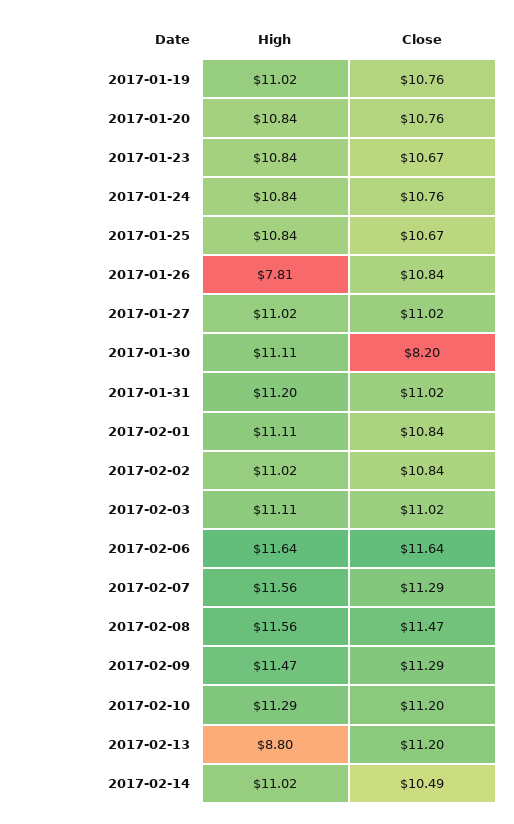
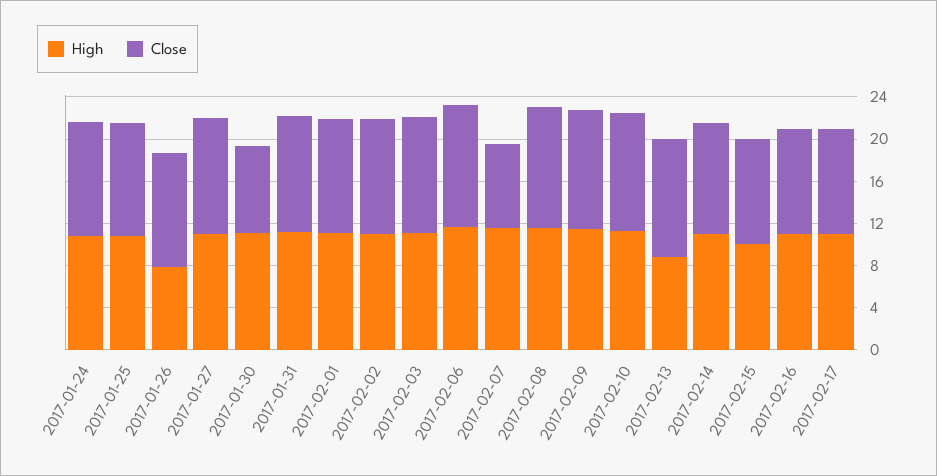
High, 2017-01-19: 11.02 -> none
Close, 2017-01-19: 10.76 -> none
High, 2017-01-20: 10.84 -> none
Close, 2017-01-20: 10.76 -> none
High, 2017-01-23: 10.84 -> none
Close, 2017-01-23: 10.67 -> none
Close, 2017-02-07: 11.29 -> 8
High, 2017-02-15: none -> 10
Close, 2017-02-15: none -> 10
High, 2017-02-16: none -> 11
Close, 2017-02-16: none -> 10
High, 2017-02-17: none -> 11
Close, 2017-02-17: none -> 10

